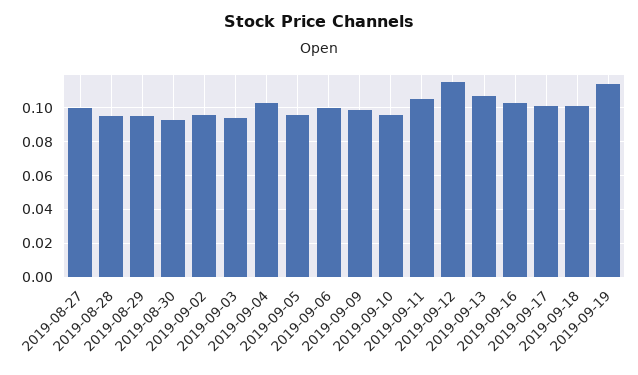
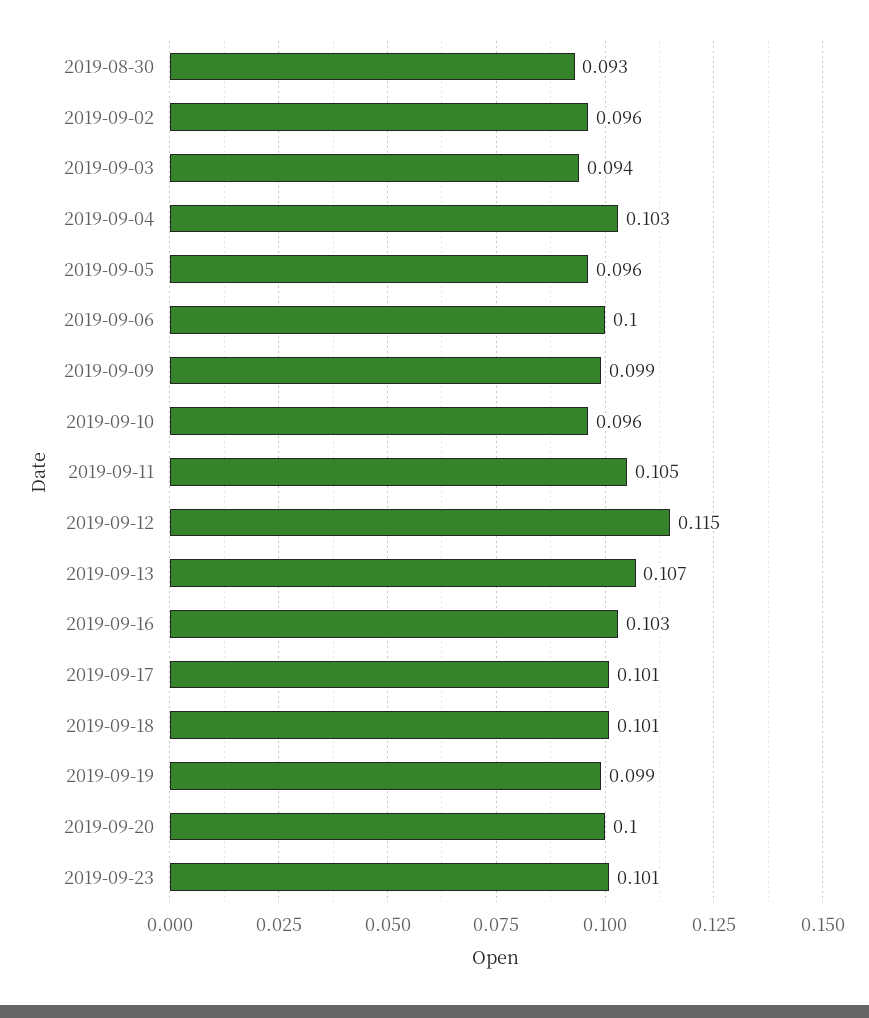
2019-08-27: 0.1 -> none
2019-08-28: 0.095 -> none
2019-08-29: 0.095 -> none
2019-09-19: 0.115 -> 0.099
2019-09-20: none -> 0.1
2019-09-23: none -> 0.101

